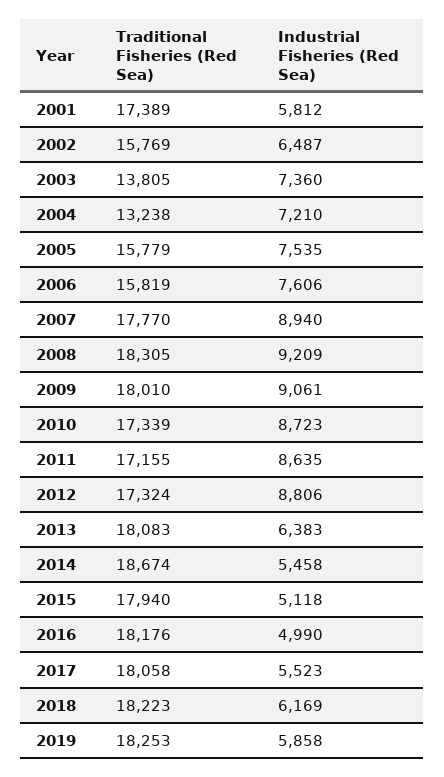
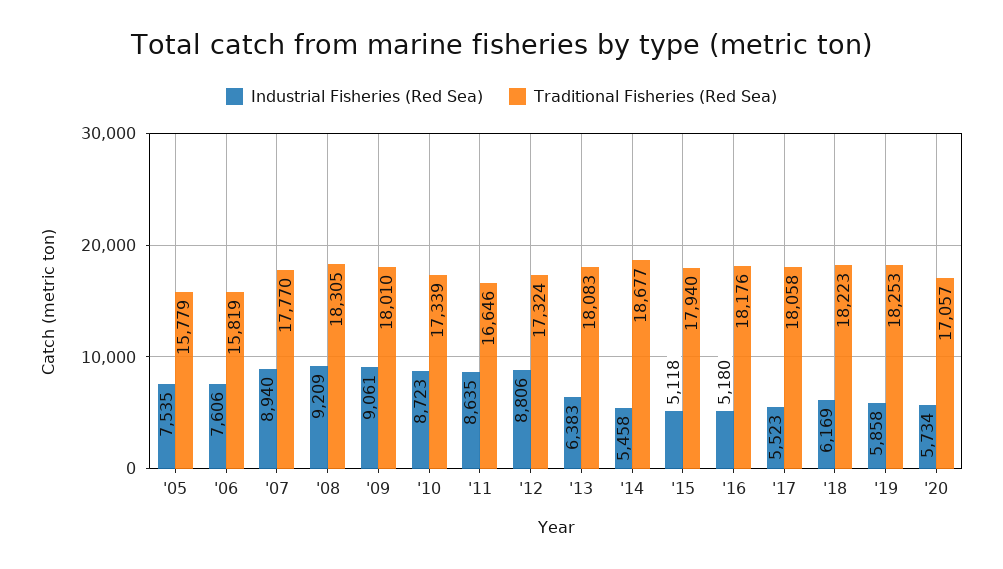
Traditional Fisheries (Red Sea), 2001: 17389 -> none
Industrial Fisheries (Red Sea), 2001: 5812 -> none
Traditional Fisheries (Red Sea), 2002: 15769 -> none
Industrial Fisheries (Red Sea), 2002: 6487 -> none
Traditional Fisheries (Red Sea), 2003: 13805 -> none
Industrial Fisheries (Red Sea), 2003: 7360 -> none
Traditional Fisheries (Red Sea), 2004: 13238 -> none
Industrial Fisheries (Red Sea), 2004: 7210 -> none
Traditional Fisheries (Red Sea), 2011: 17155 -> 16646
Traditional Fisheries (Red Sea), 2014: 18674 -> 18677
Industrial Fisheries (Red Sea), 2016: 4990 -> 5180
Industrial Fisheries (Red Sea), '20: none -> 5734
Traditional Fisheries (Red Sea), '20: none -> 17057

